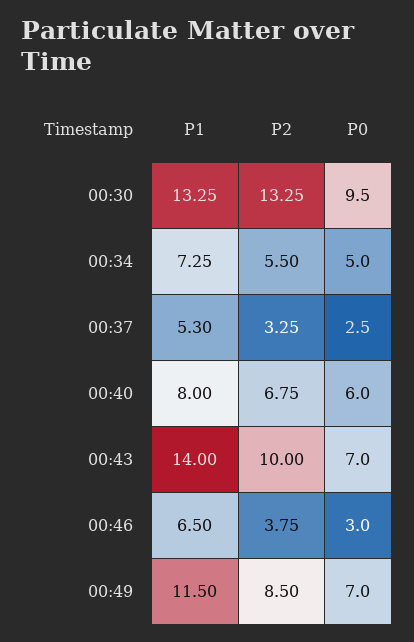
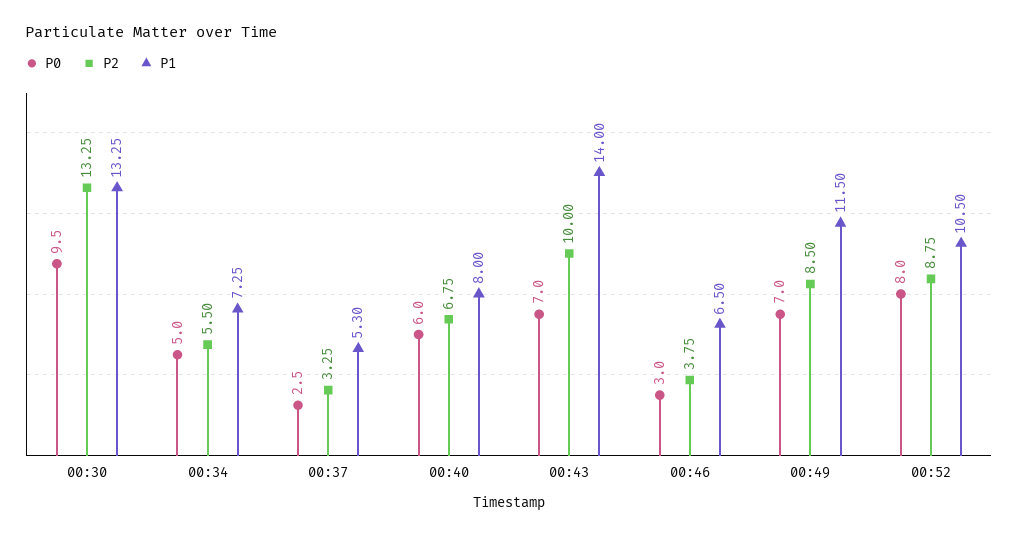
P0, 00:52: none -> 8
P2, 00:52: none -> 8.75
P1, 00:52: none -> 10.5

